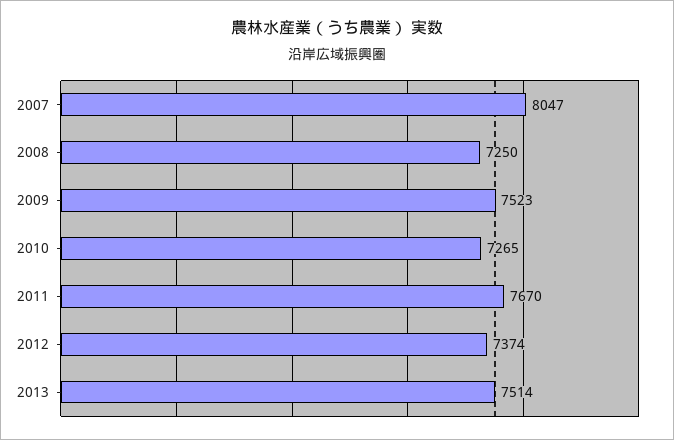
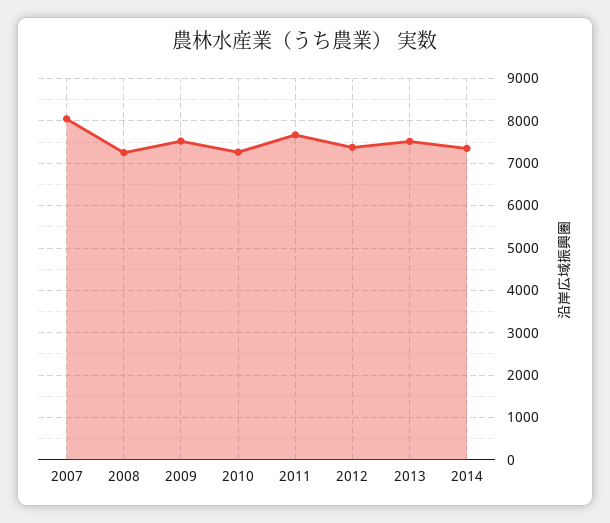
2014: none -> 7400

